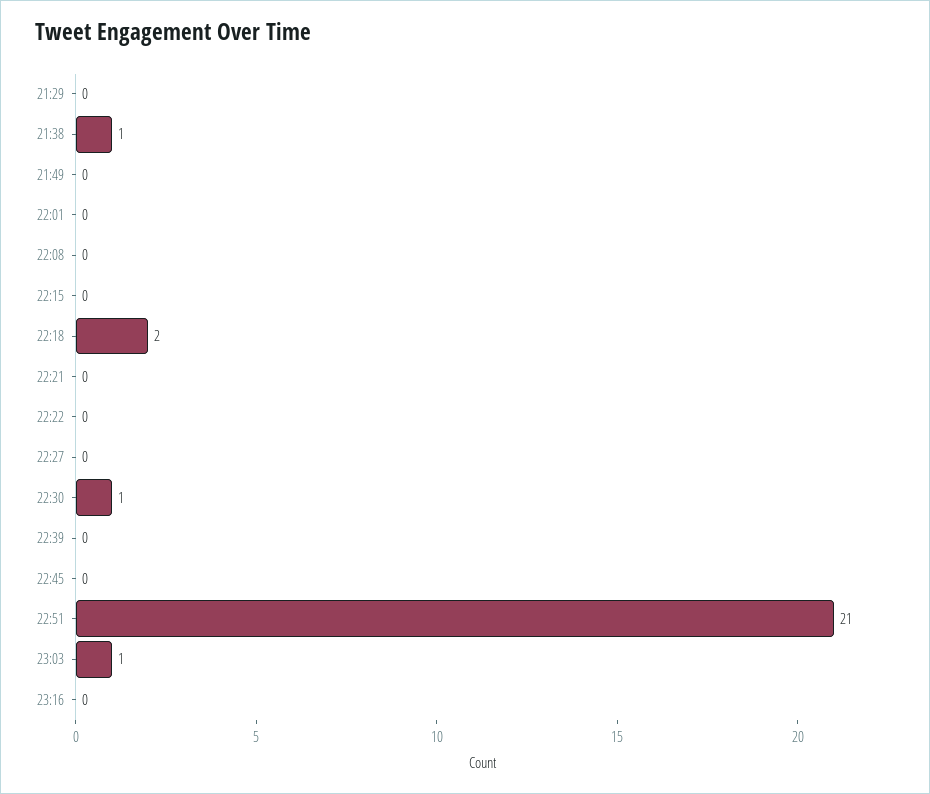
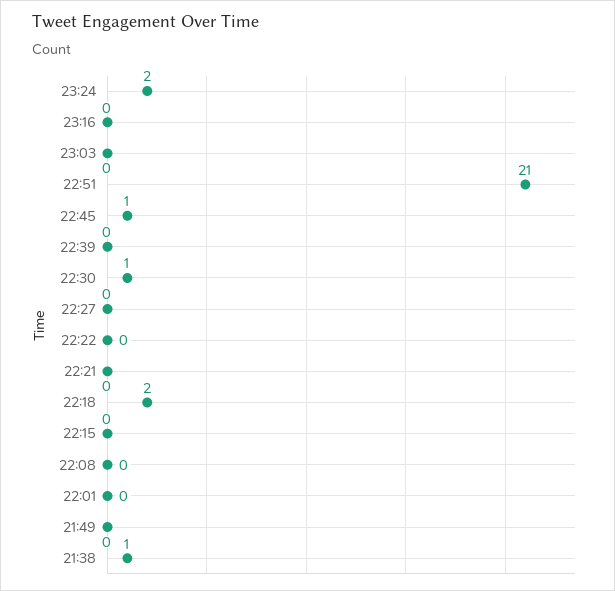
21:29: 0 -> none
22:45: 0 -> 1
23:03: 1 -> 0
23:24: none -> 2

